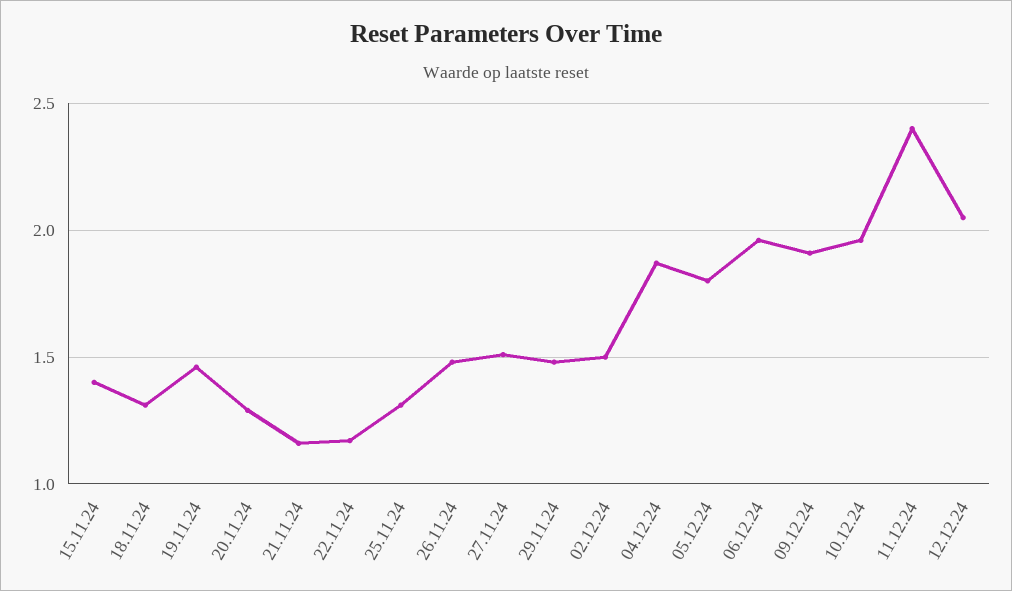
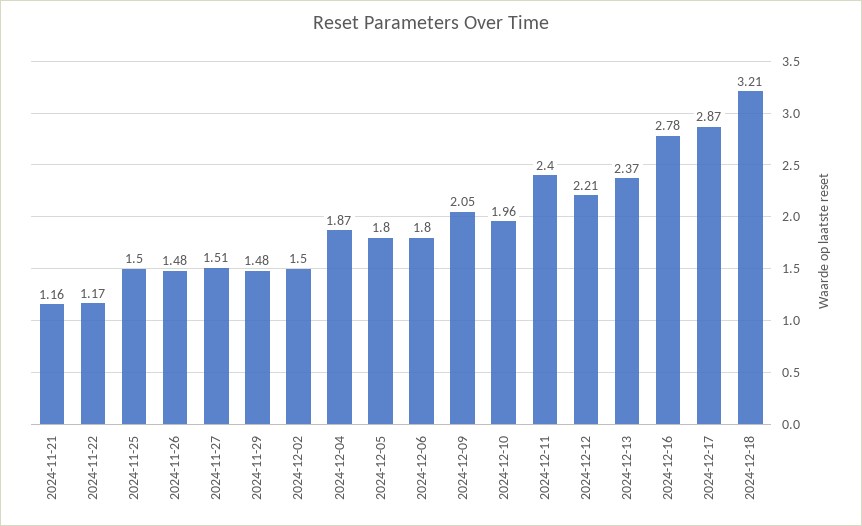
15.11.24: 1.4 -> none
18.11.24: 1.3 -> none
19.11.24: 1.45 -> none
20.11.24: 1.3 -> none
25.11.24: 1.3 -> 1.5
06.12.24: 1.95 -> 1.8
09.12.24: 1.9 -> 2.05
12.12.24: 2.05 -> 2.21
2024-12-13: none -> 2.37
2024-12-16: none -> 2.78
2024-12-17: none -> 2.87
2024-12-18: none -> 3.21

